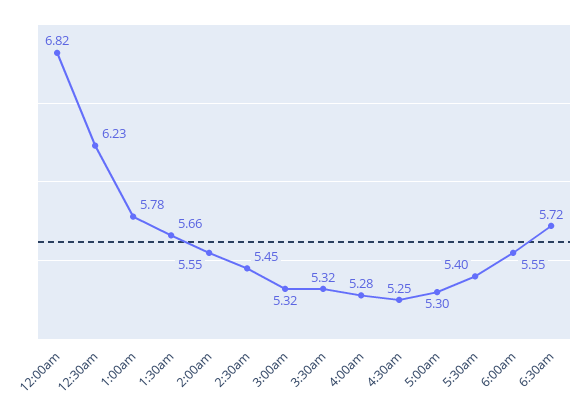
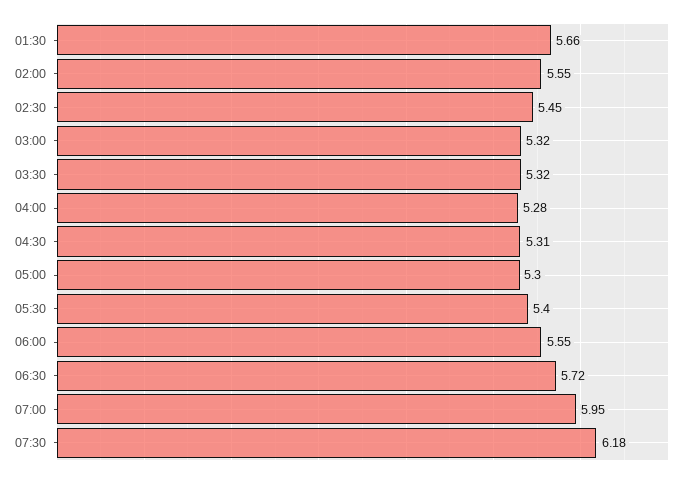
12:00am: 6.82 -> none
12:30am: 6.23 -> none
1:00am: 5.78 -> none
4:30am: 5.25 -> 5.31
07:00: none -> 5.95
07:30: none -> 6.18

